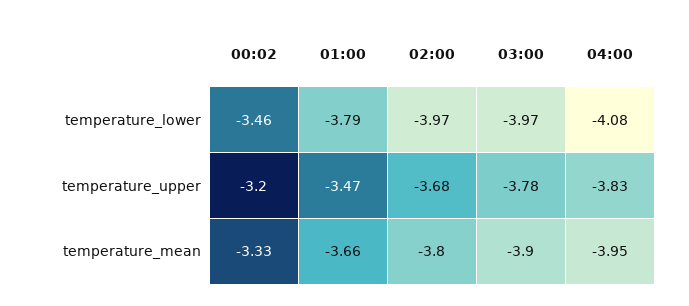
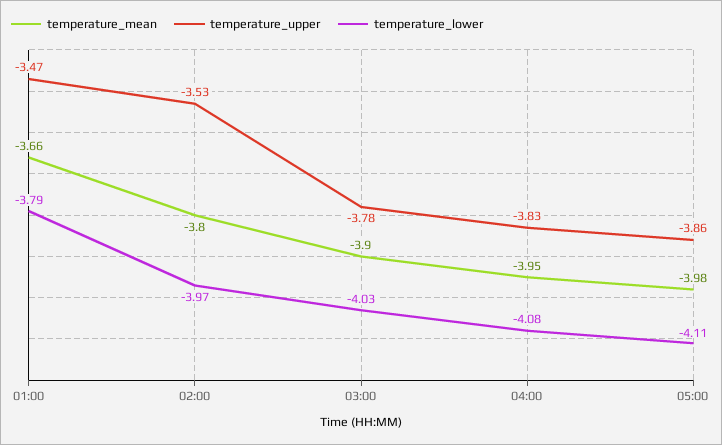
temperature_lower, 00:02: -3.46 -> none
temperature_lower, 03:00: -3.97 -> -4.03
temperature_upper, 00:02: -3.2 -> none
temperature_upper, 02:00: -3.68 -> -3.53
temperature_mean, 00:02: -3.33 -> none
temperature_mean, 05:00: none -> -3.98
temperature_upper, 05:00: none -> -3.86
temperature_lower, 05:00: none -> -4.11

